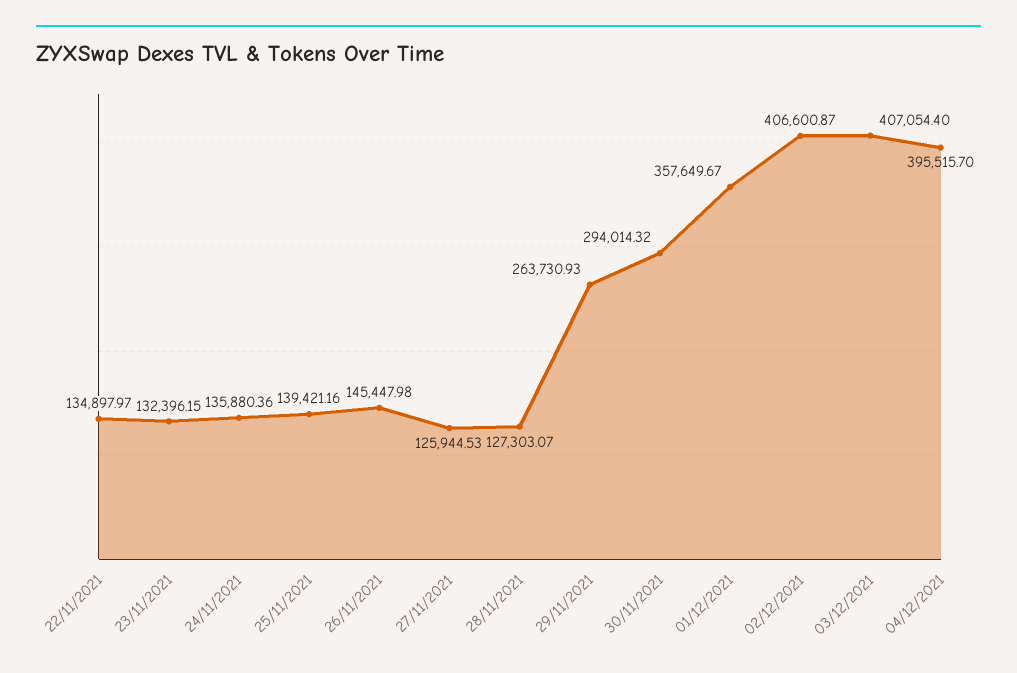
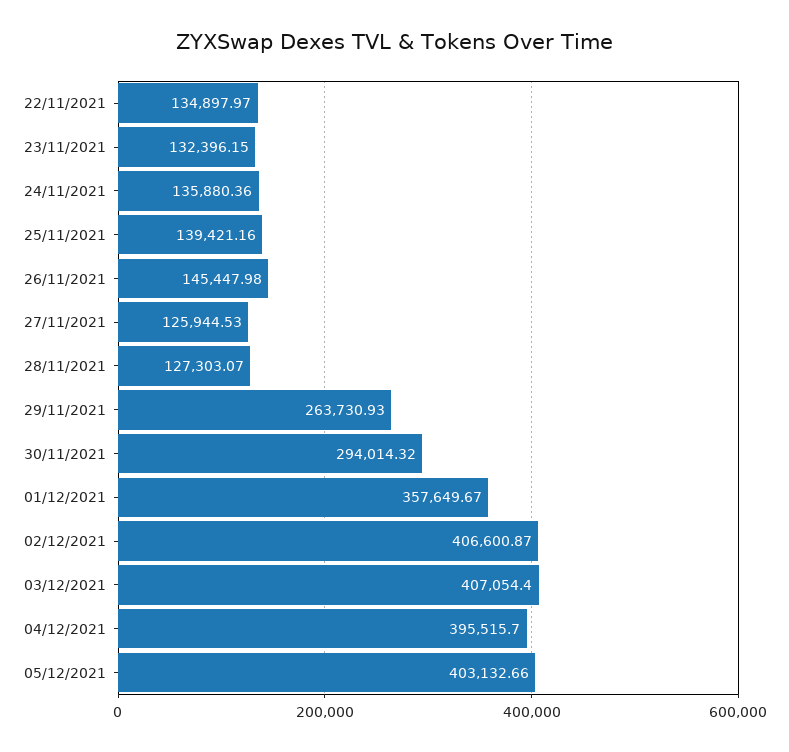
05/12/2021: none -> 403132.66

